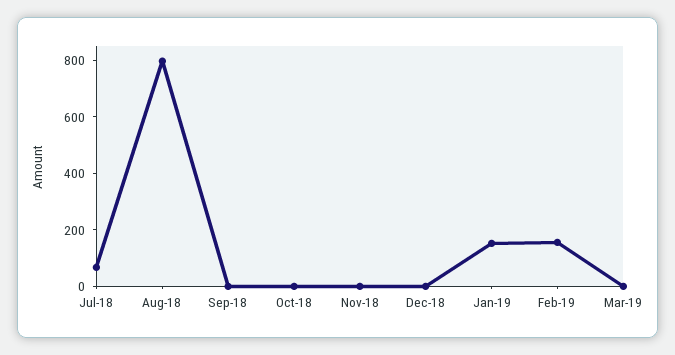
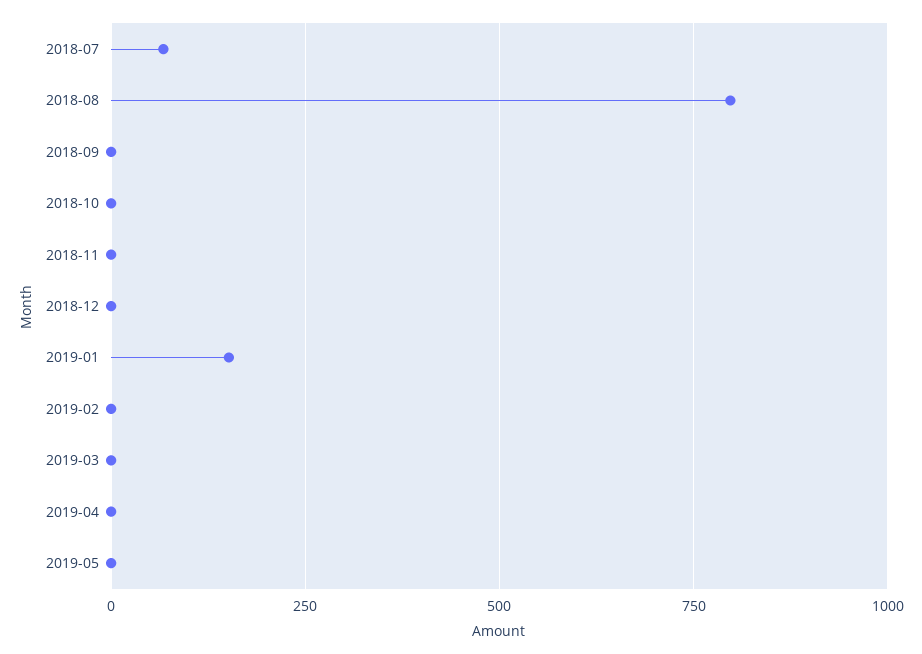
Feb-19: 150 -> 0
2019-04: none -> 0
2019-05: none -> 0

